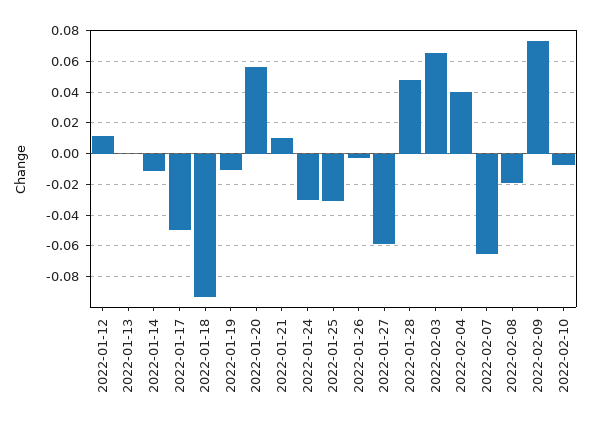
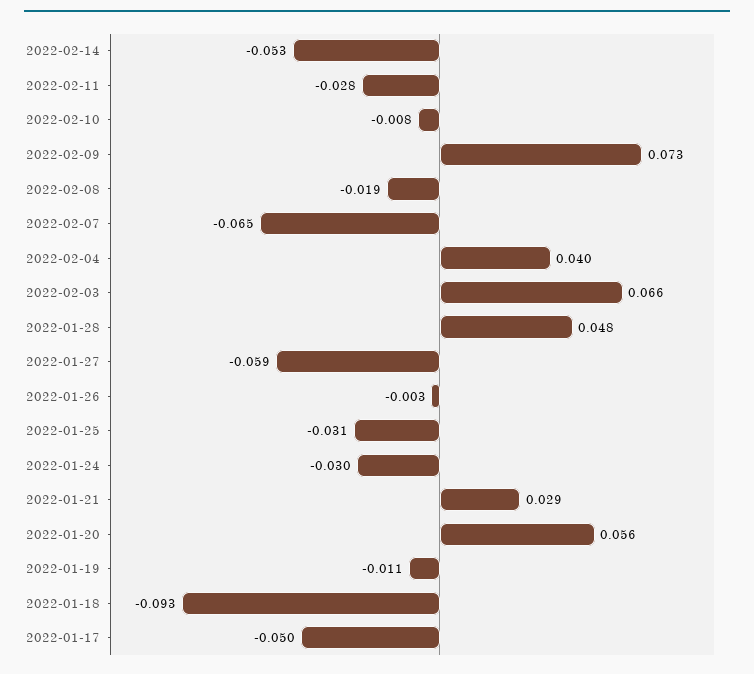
2022-01-12: 0.01 -> none
2022-01-13: 0 -> none
2022-01-14: -0.01 -> none
2022-01-21: 0.01 -> 0.029
2022-02-14: none -> -0.053
2022-02-11: none -> -0.028

